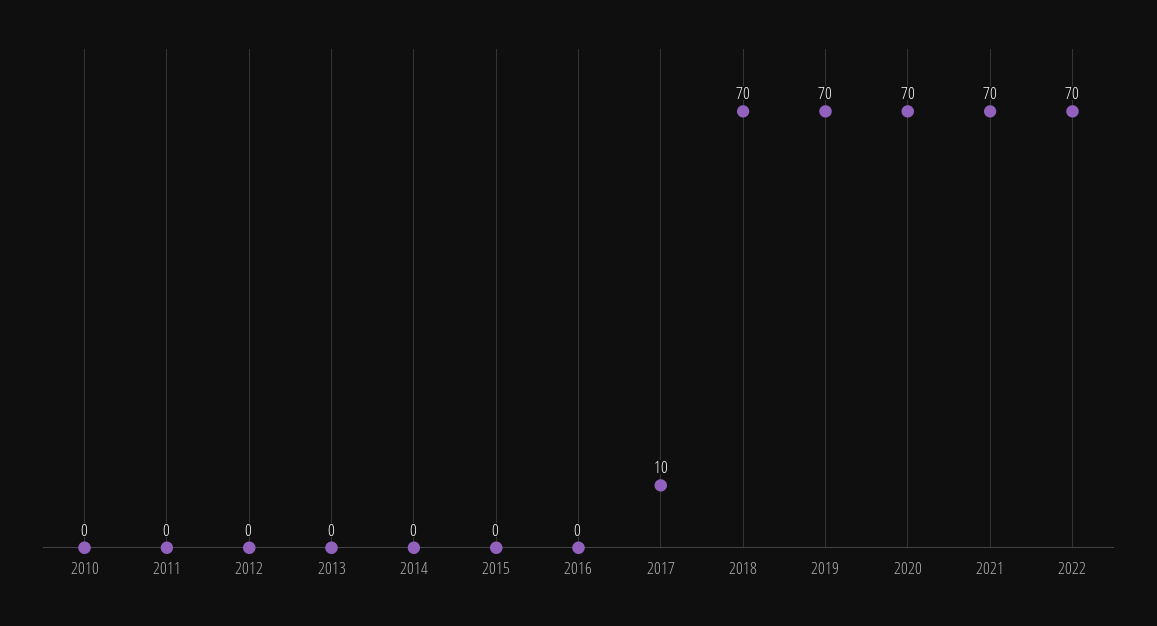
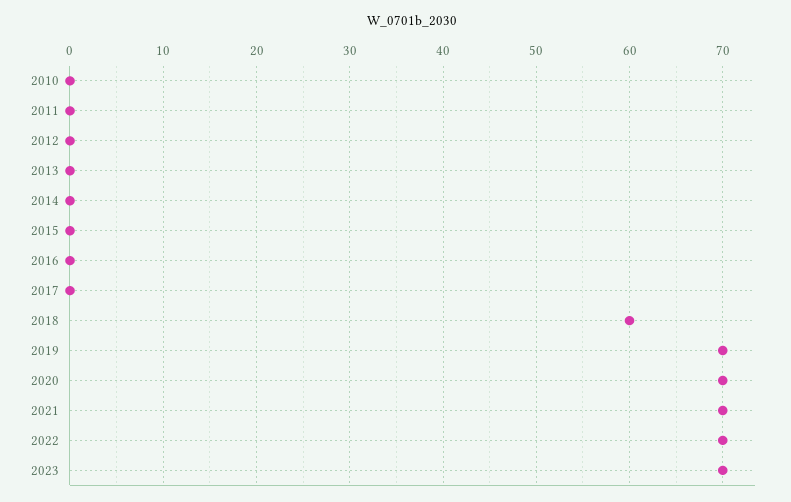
2017: 10 -> 0
2018: 70 -> 60
2023: none -> 70

